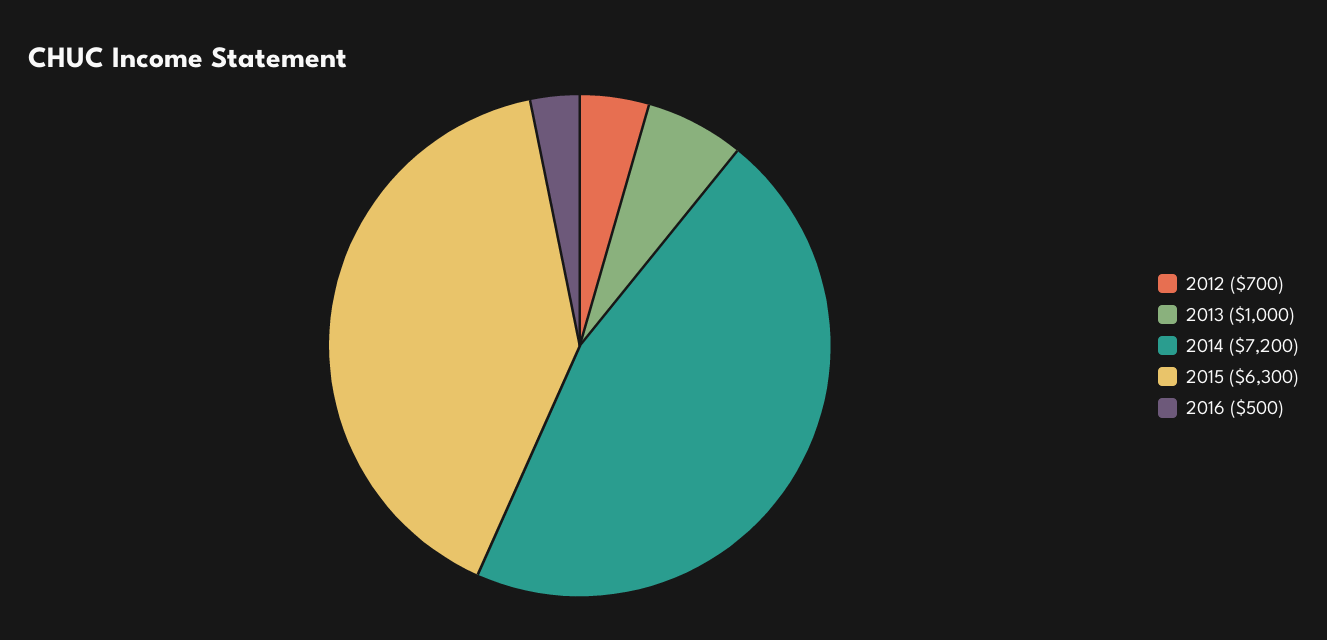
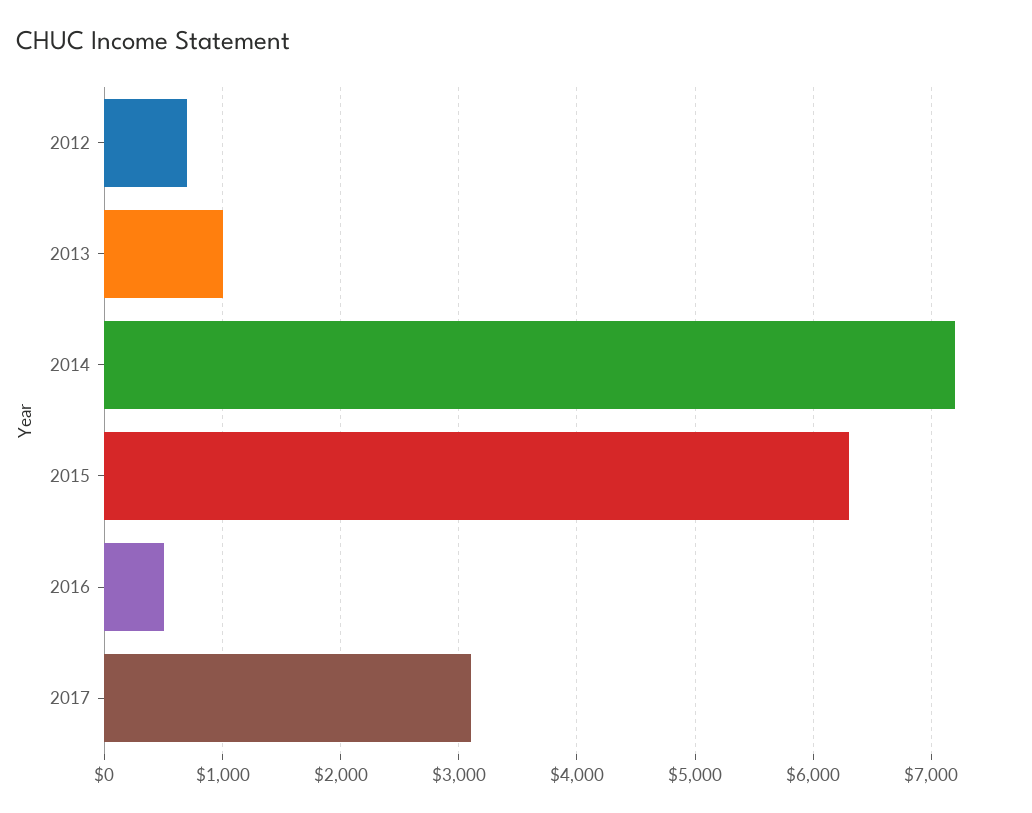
2017: none -> 3100

